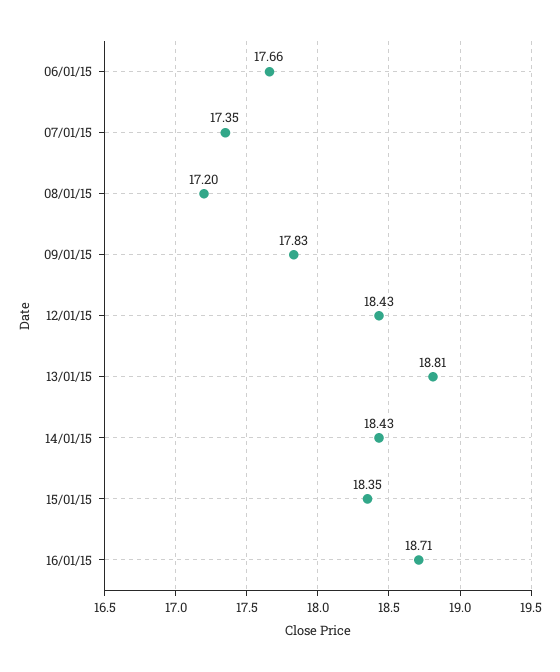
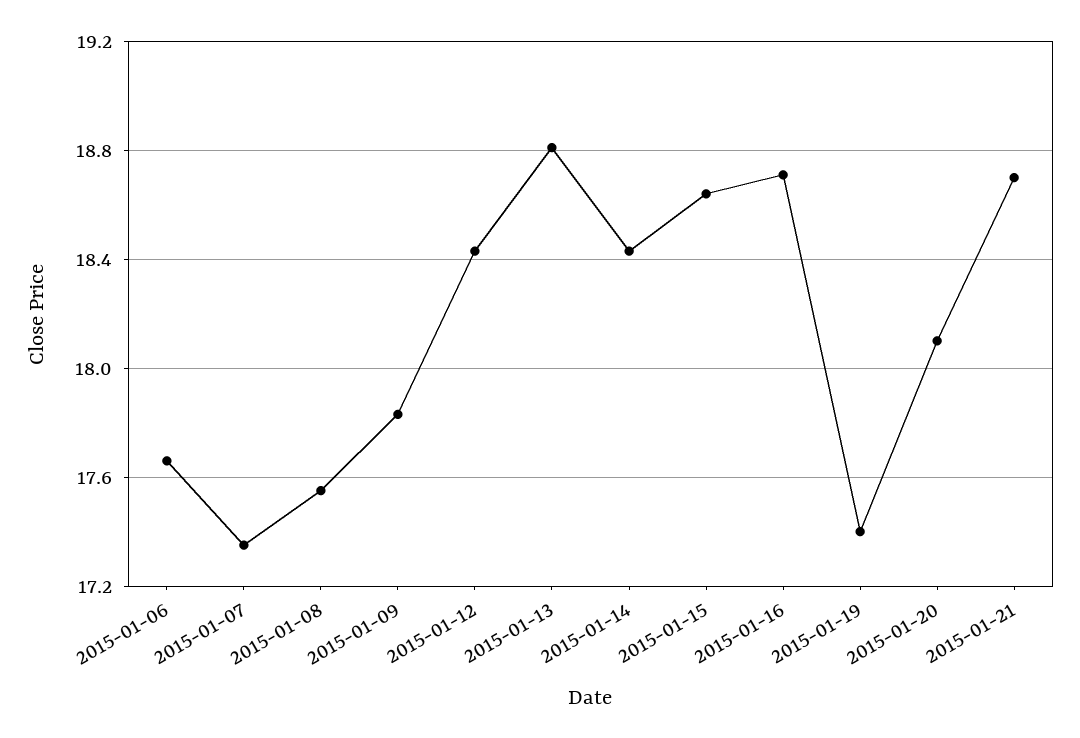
08/01/15: 17.2 -> 17.55
15/01/15: 18.35 -> 18.65
2015-01-19: none -> 17.4
2015-01-20: none -> 18.1
2015-01-21: none -> 18.7

